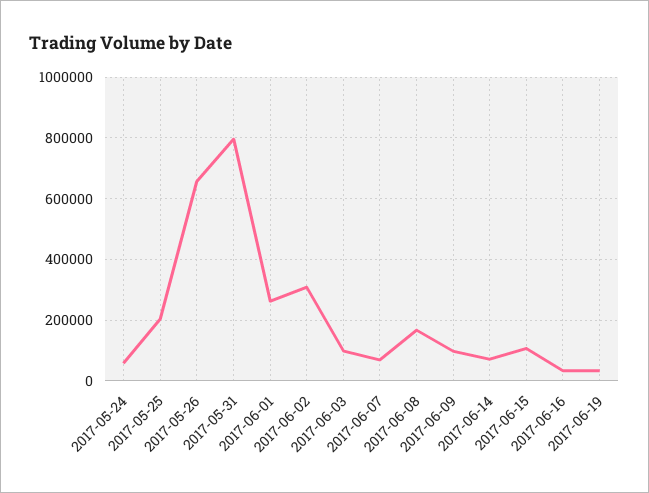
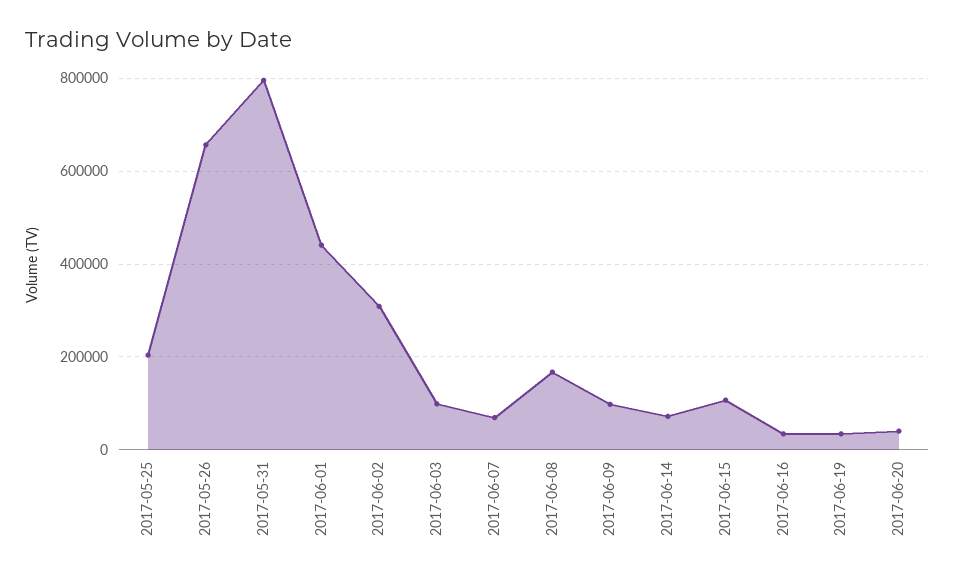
2017-05-24: 60000 -> none
2017-06-01: 260000 -> 440000
2017-06-20: none -> 40000

